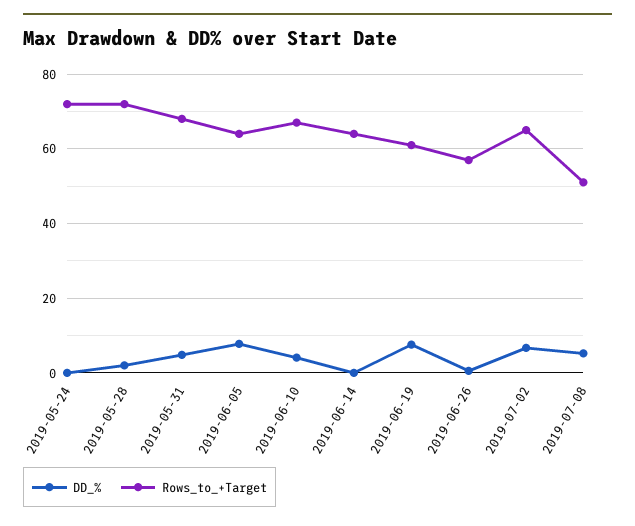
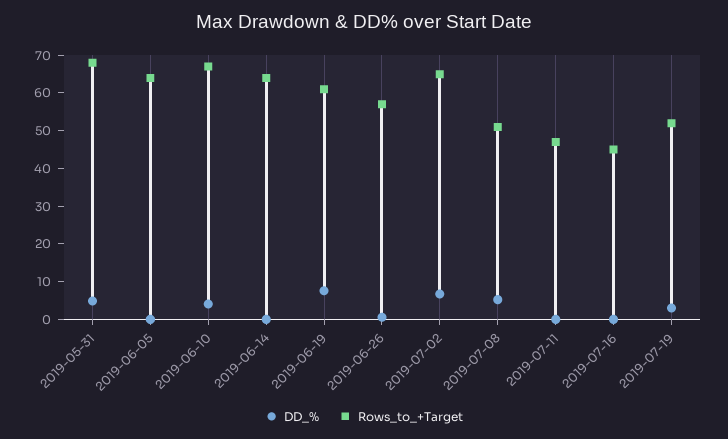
DD_%, 2019-05-24: 0 -> none
Rows_to_+Target, 2019-05-24: 72 -> none
DD_%, 2019-05-28: 2 -> none
Rows_to_+Target, 2019-05-28: 72 -> none
DD_%, 2019-06-05: 8 -> 0
DD_%, 2019-07-11: none -> 0
Rows_to_+Target, 2019-07-11: none -> 47.5
DD_%, 2019-07-16: none -> 0
Rows_to_+Target, 2019-07-16: none -> 45
DD_%, 2019-07-19: none -> 2.5
Rows_to_+Target, 2019-07-19: none -> 52.5

